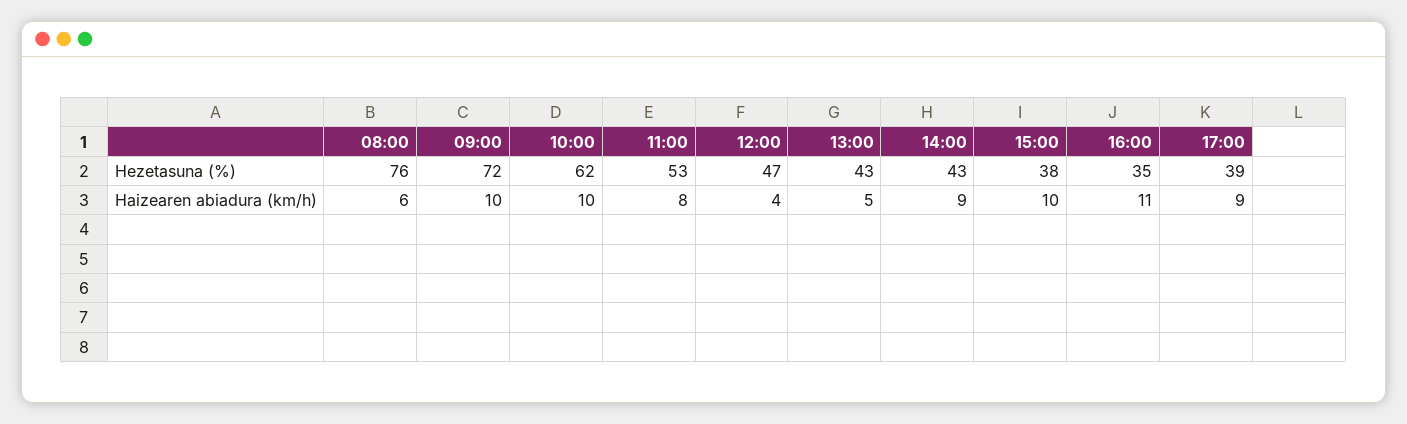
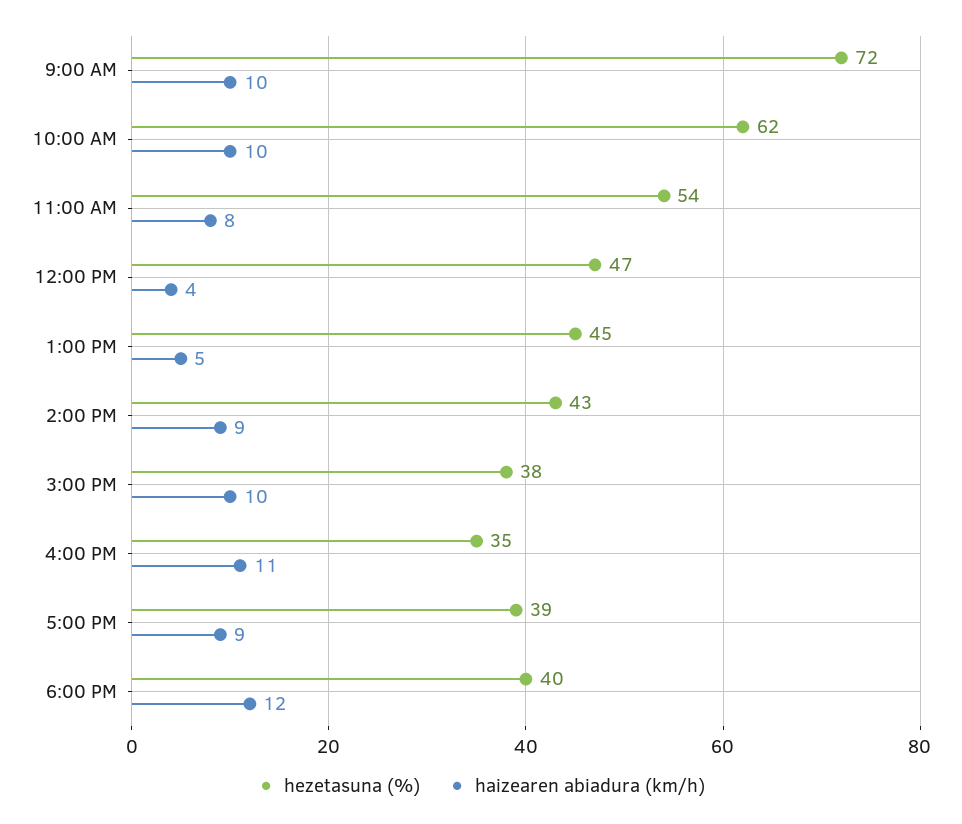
Hezetasuna (%), 08:00: 76 -> none
Hezetasuna (%), 11:00: 53 -> 54
Hezetasuna (%), 13:00: 43 -> 45
Haizearen abiadura (km/h), 08:00: 6 -> none
Hezetasuna (%), 6:00 PM: none -> 40
Haizearen abiadura (km/h), 6:00 PM: none -> 12

